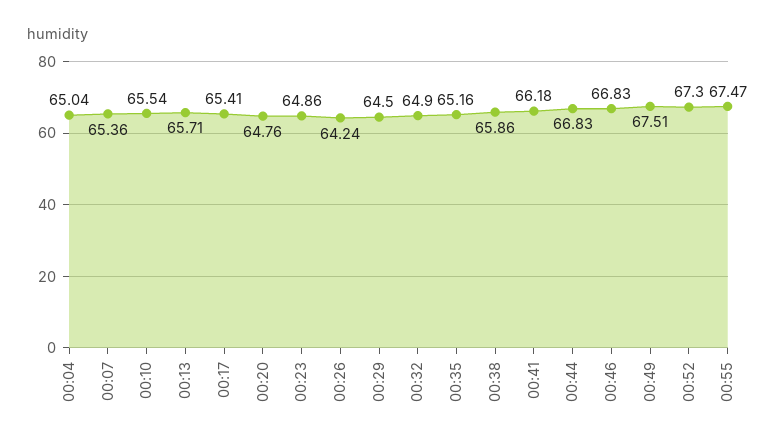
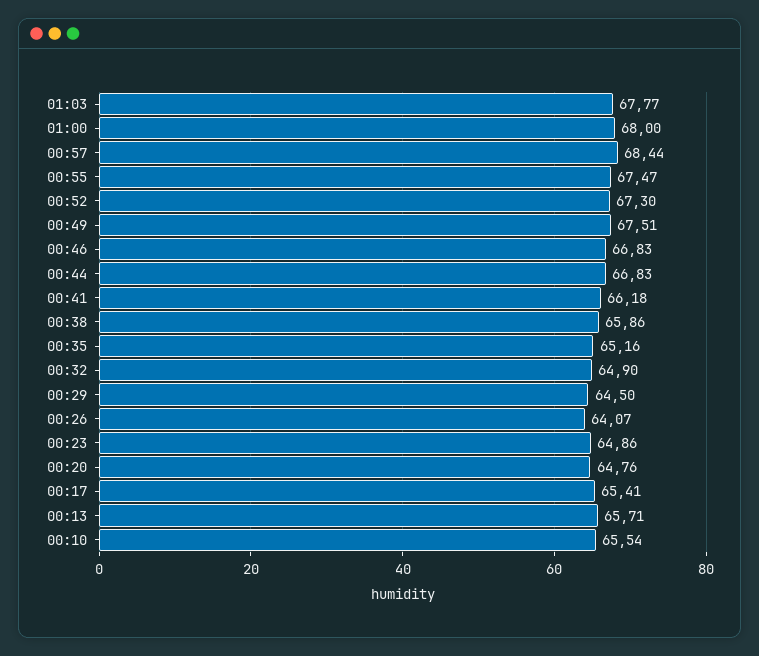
00:04: 65.04 -> none
00:07: 65.36 -> none
00:26: 64.24 -> 64.07
01:03: none -> 67.77
01:00: none -> 68
00:57: none -> 68.44

